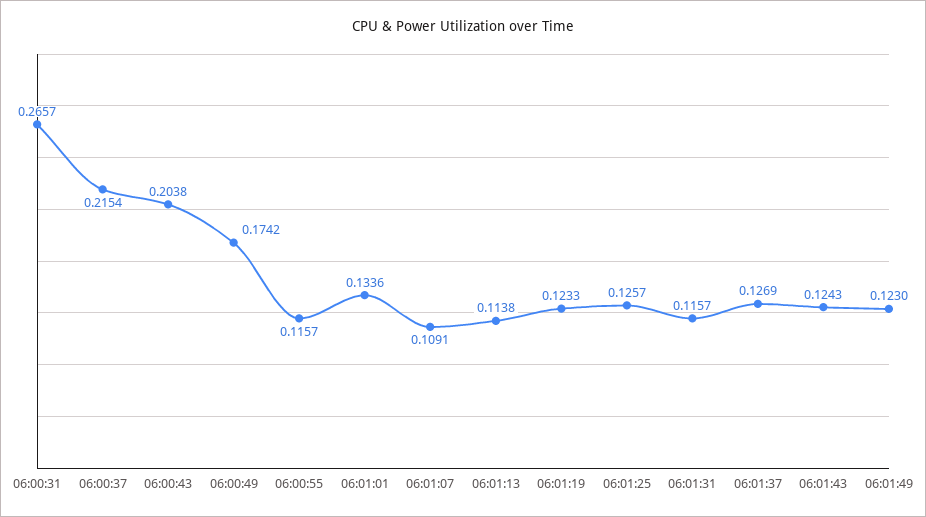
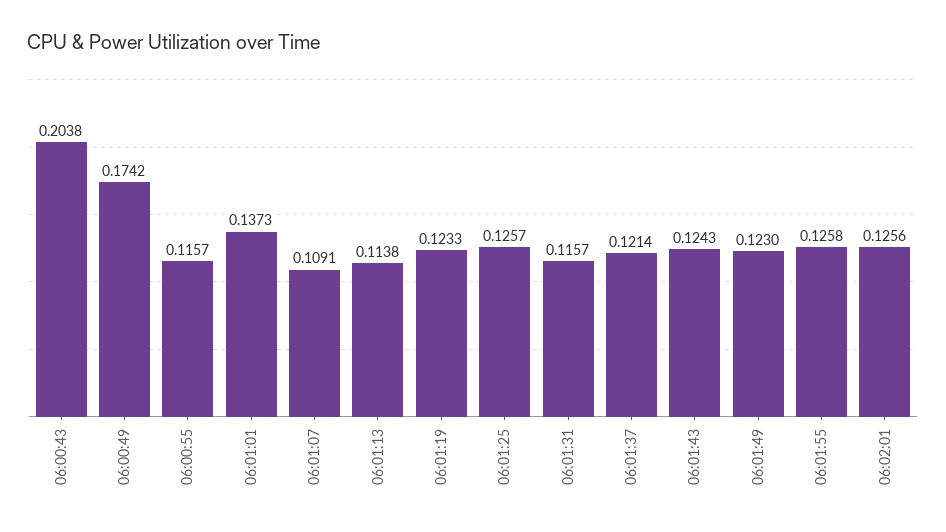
06:00:31: 0.2657 -> none
06:00:37: 0.2154 -> none
06:01:01: 0.1336 -> 0.1373
06:01:37: 0.1269 -> 0.1214
06:01:55: none -> 0.1258
06:02:01: none -> 0.1256

